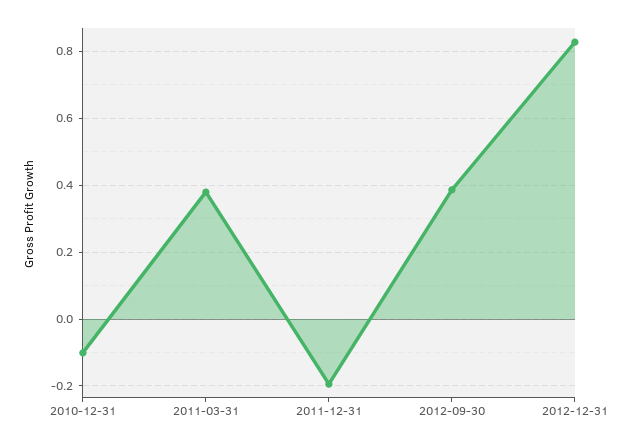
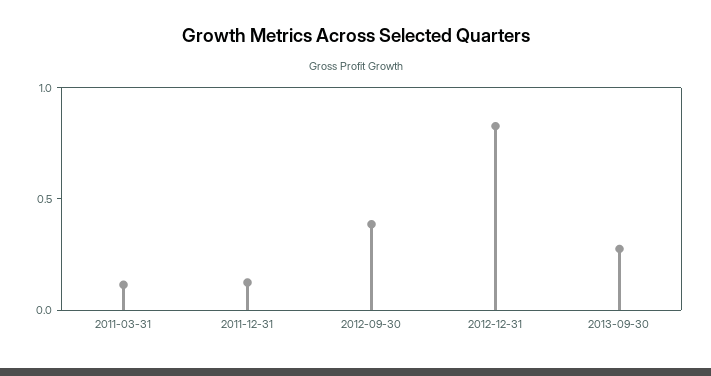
2010-12-31: -0.1 -> none
2011-03-31: 0.38 -> 0.1
2011-12-31: -0.2 -> 0.1
2013-09-30: none -> 0.3

